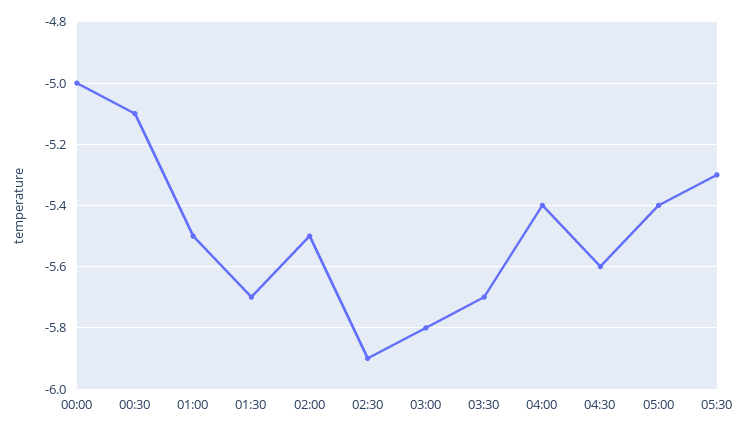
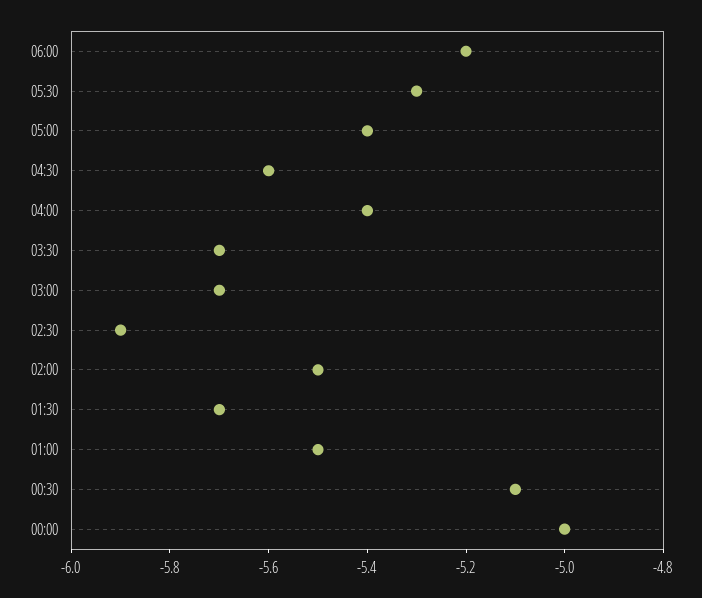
03:00: -5.8 -> -5.7
06:00: none -> -5.2

